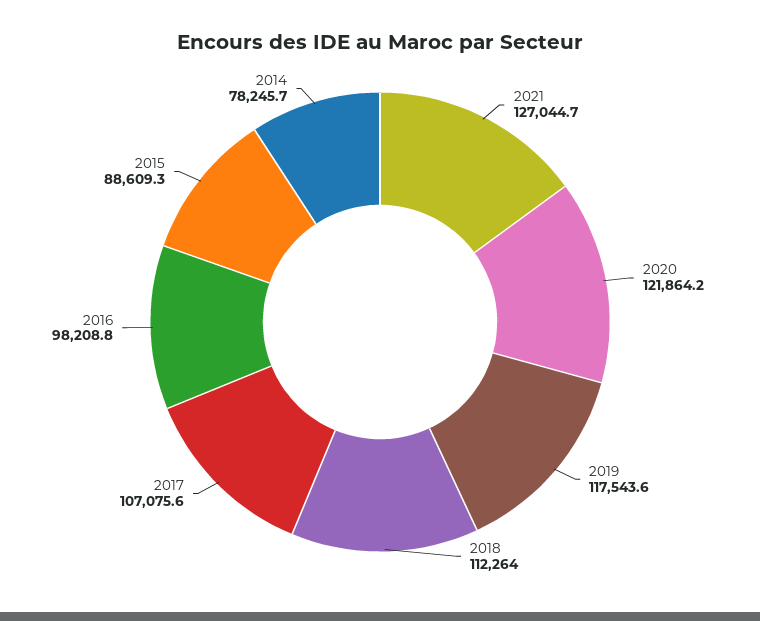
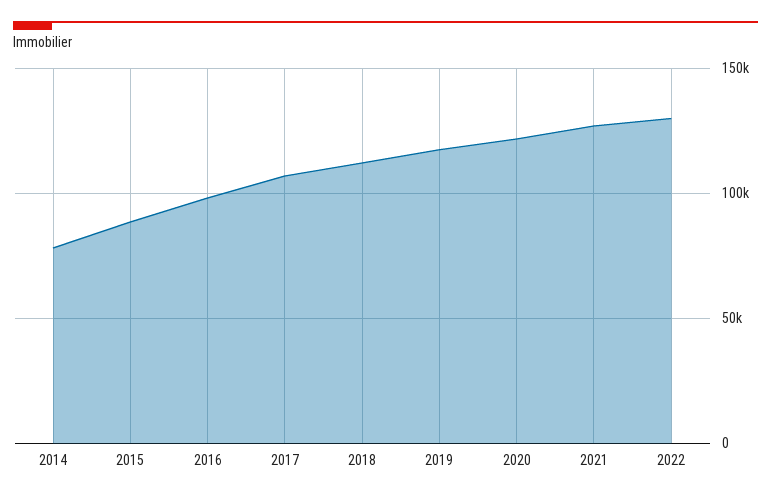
2022: none -> 130000

